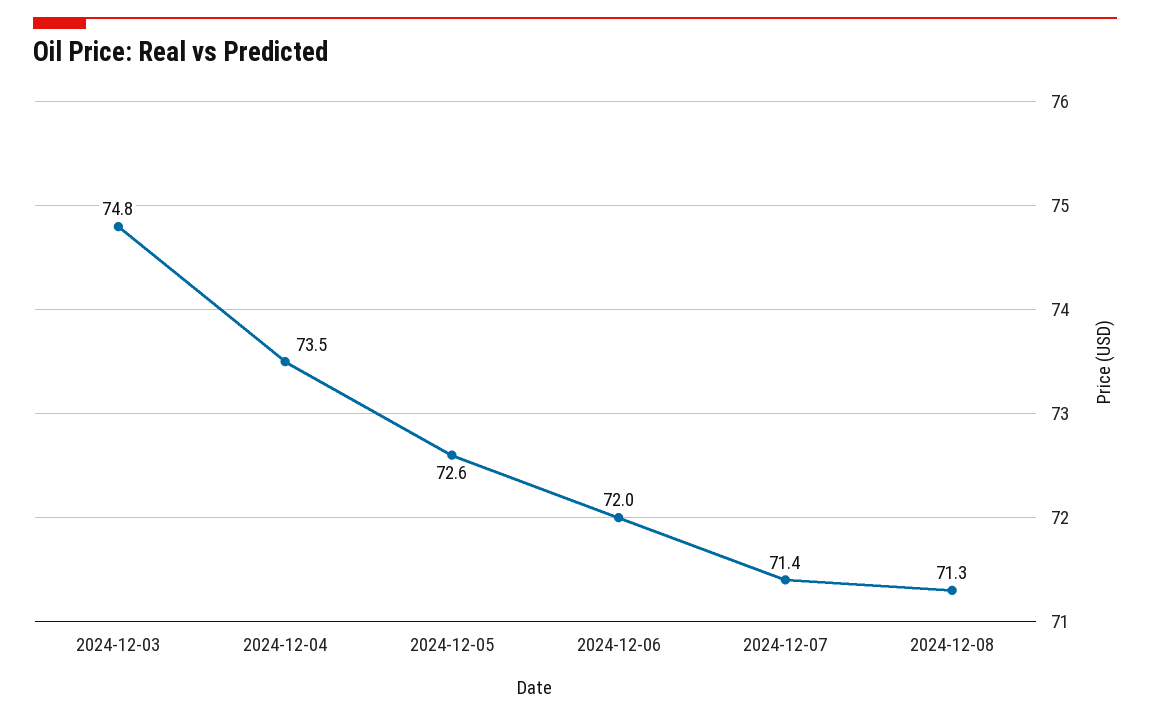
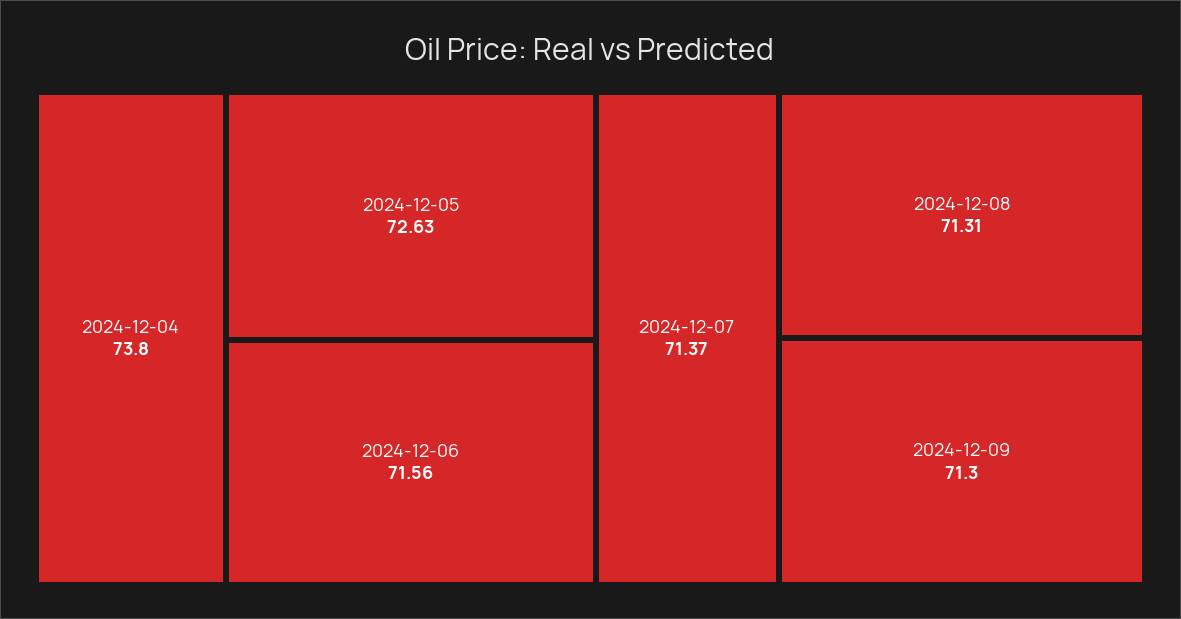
2024-12-03: 74.8 -> none
2024-12-04: 73.5 -> 73.8
2024-12-06: 72 -> 71.56
2024-12-09: none -> 71.3

